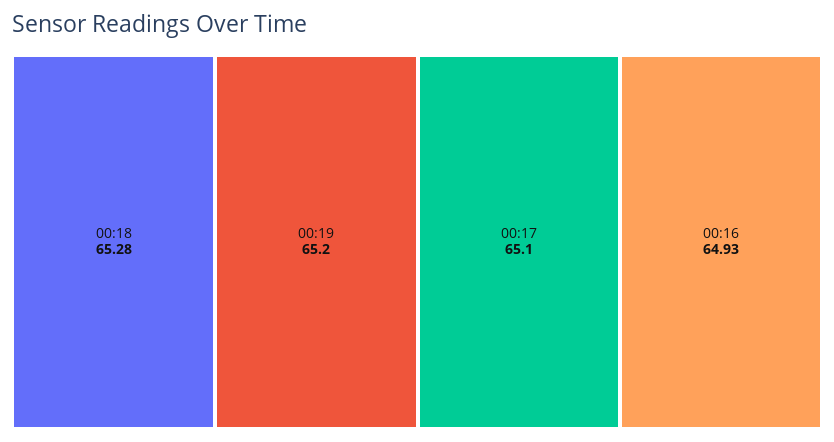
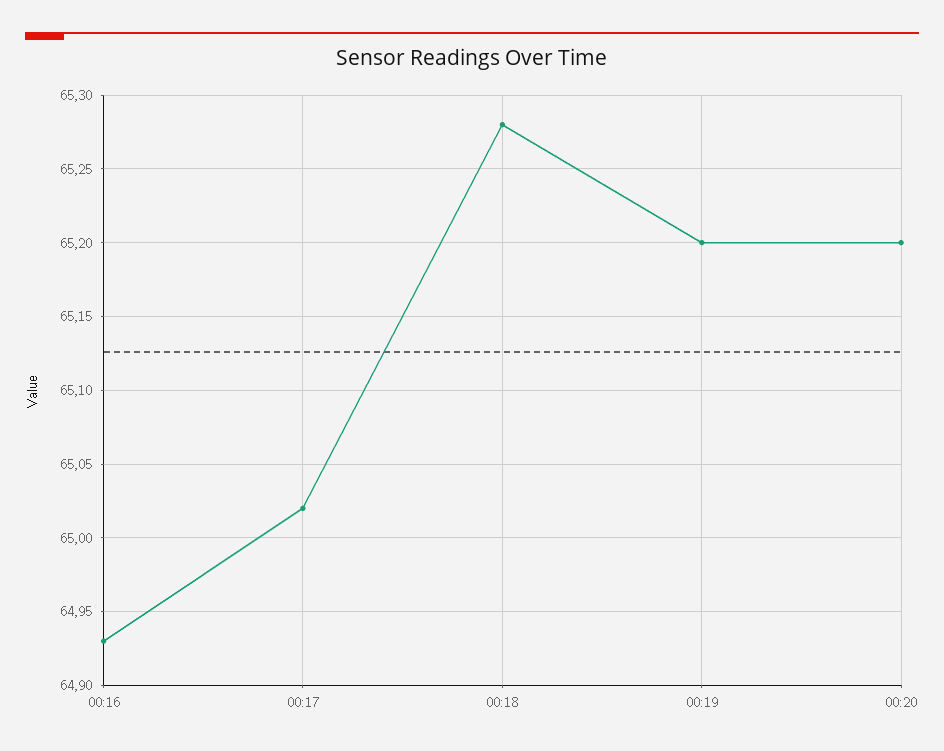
00:17: 65.1 -> 65.02
00:20: none -> 65.2

